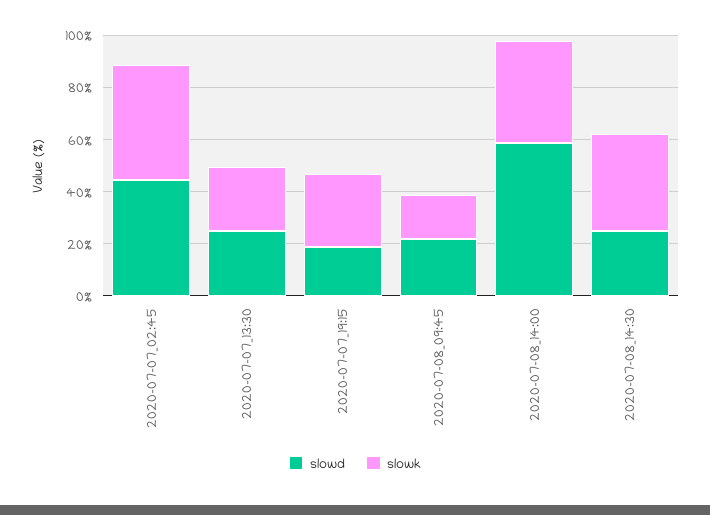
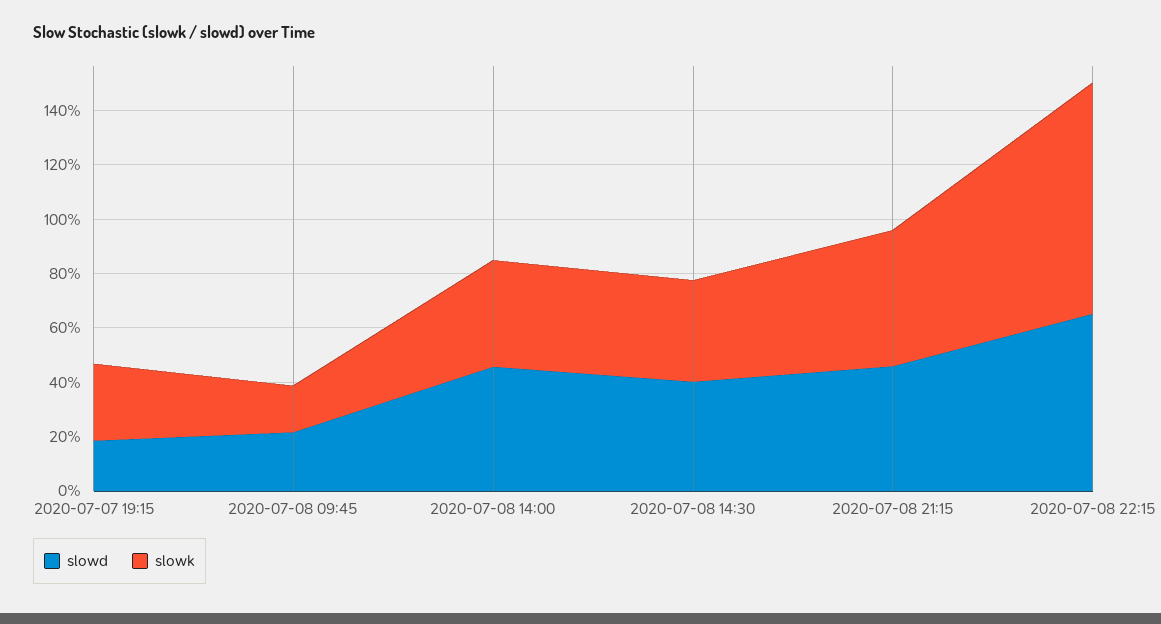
slowd, 2020-07-07_02:45: 45 -> none
slowk, 2020-07-07_02:45: 45 -> none
slowd, 2020-07-07_13:30: 25 -> none
slowk, 2020-07-07_13:30: 25 -> none
slowd, 2020-07-08_14:00: 60 -> 45
slowd, 2020-07-08_14:30: 25 -> 40
slowd, 2020-07-08 21:15: none -> 45
slowk, 2020-07-08 21:15: none -> 50
slowd, 2020-07-08 22:15: none -> 65
slowk, 2020-07-08 22:15: none -> 85

